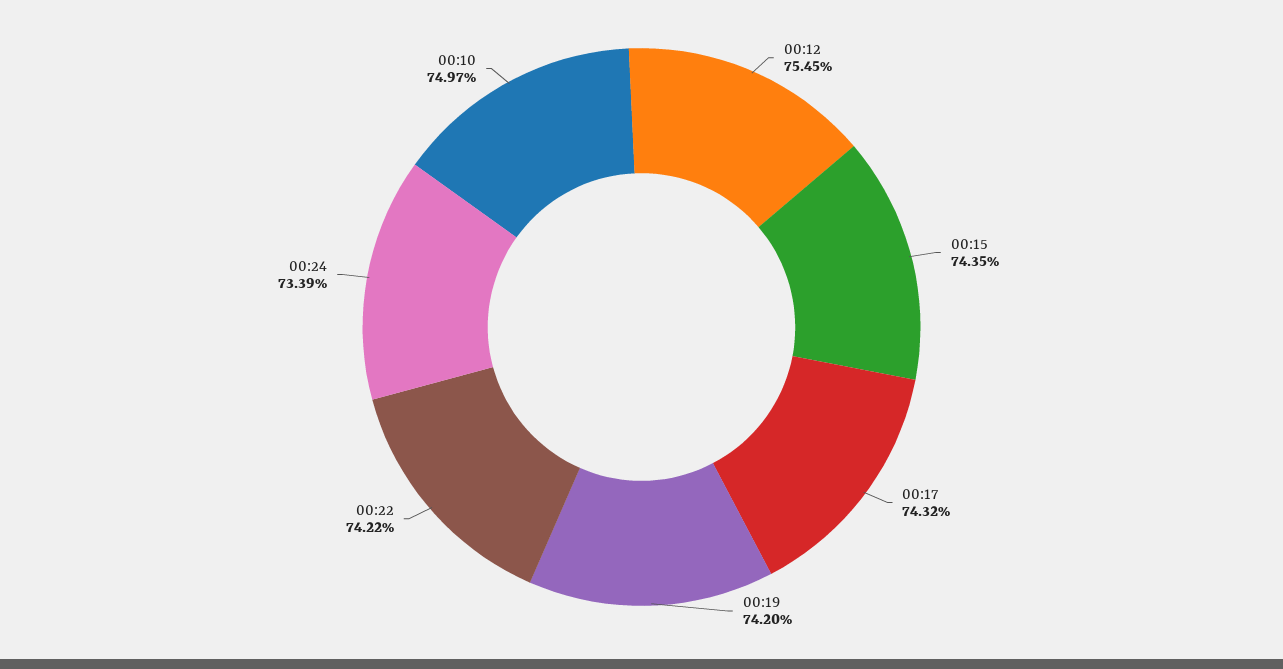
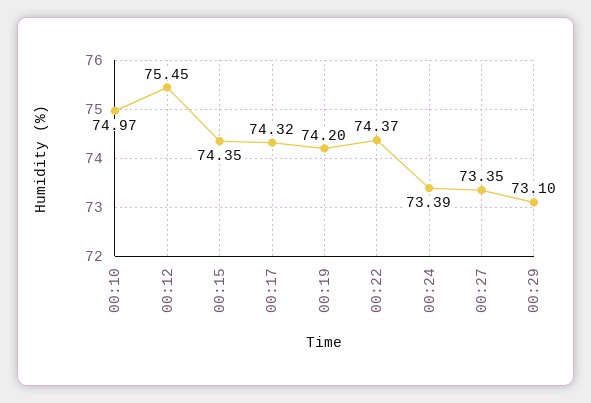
00:22: 74.22 -> 74.37
00:27: none -> 73.35
00:29: none -> 73.1

